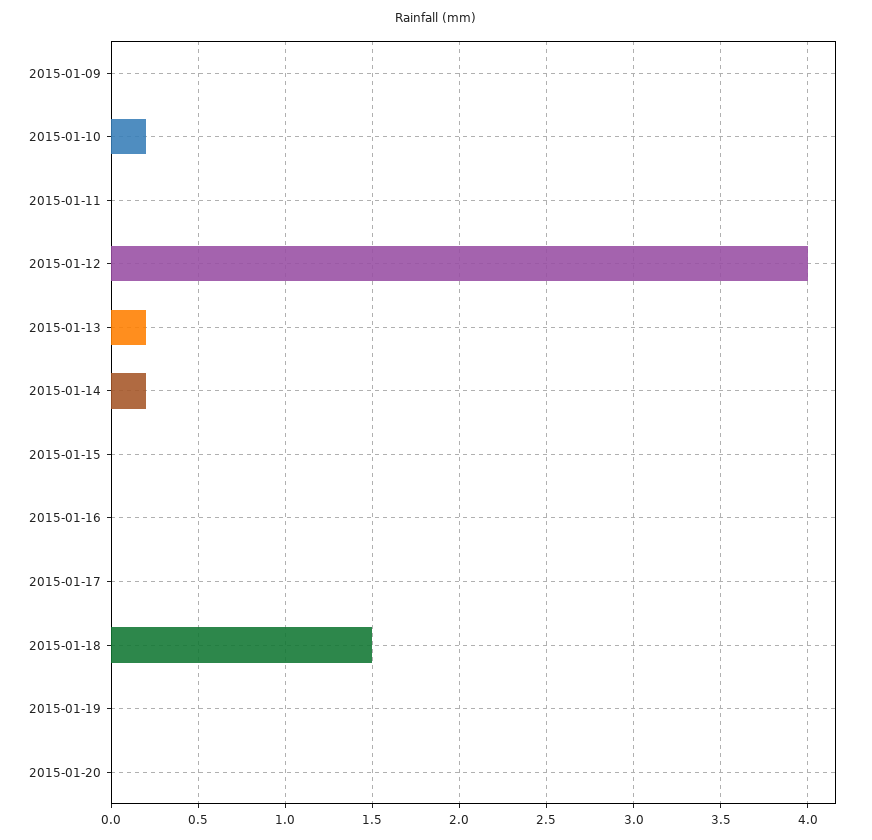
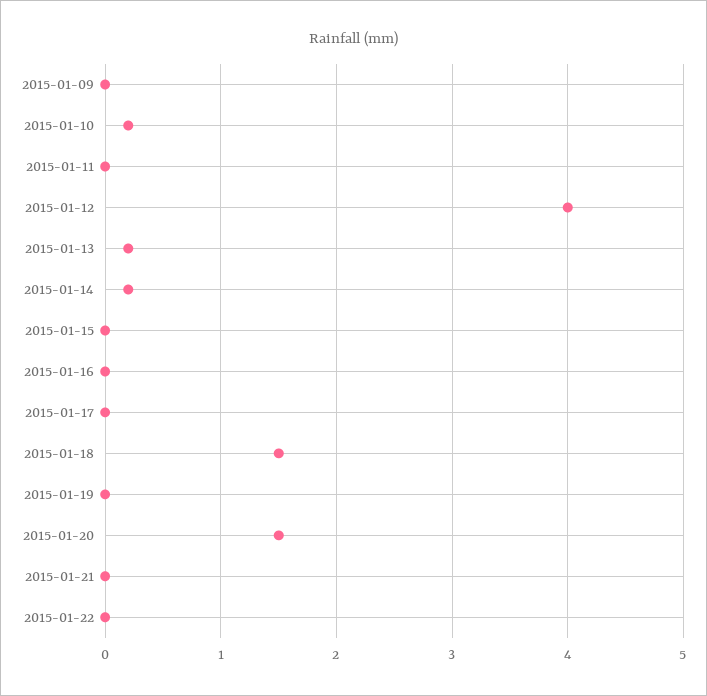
2015-01-20: 0 -> 1.5
2015-01-21: none -> 0
2015-01-22: none -> 0

